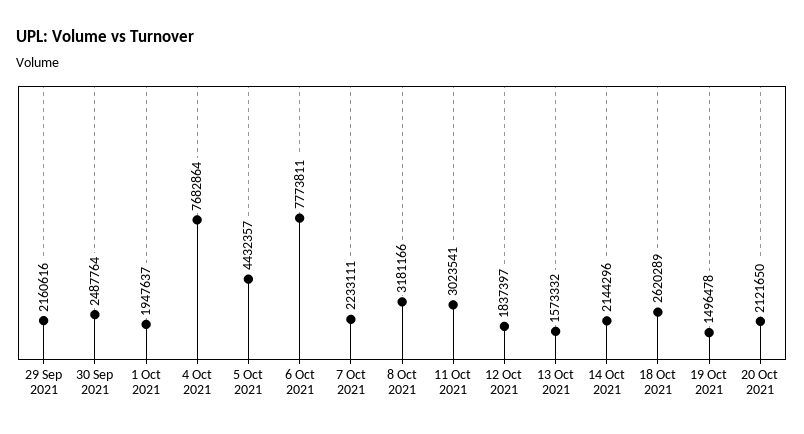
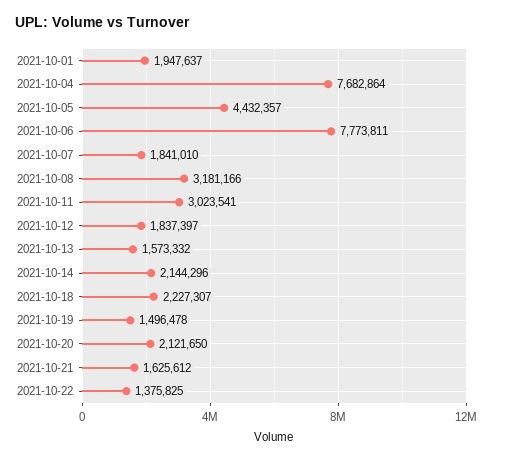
29 Sep 2021: 2160616 -> none
30 Sep 2021: 2487764 -> none
7 Oct 2021: 2233111 -> 1841010
18 Oct 2021: 2620289 -> 2227307
2021-10-21: none -> 1625612
2021-10-22: none -> 1375825

